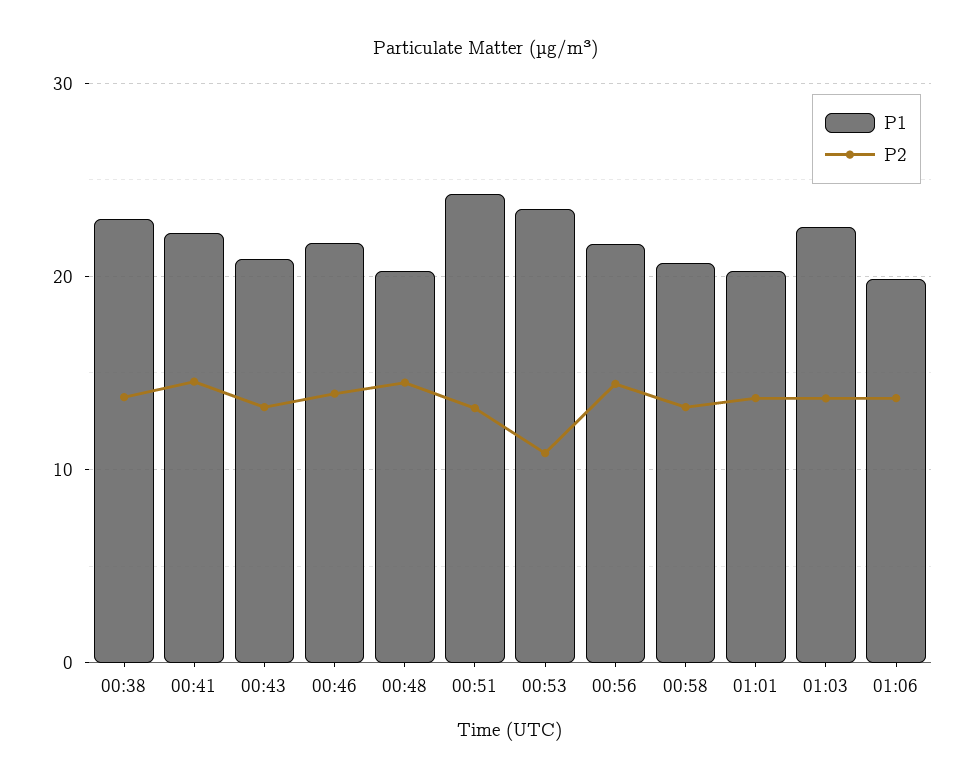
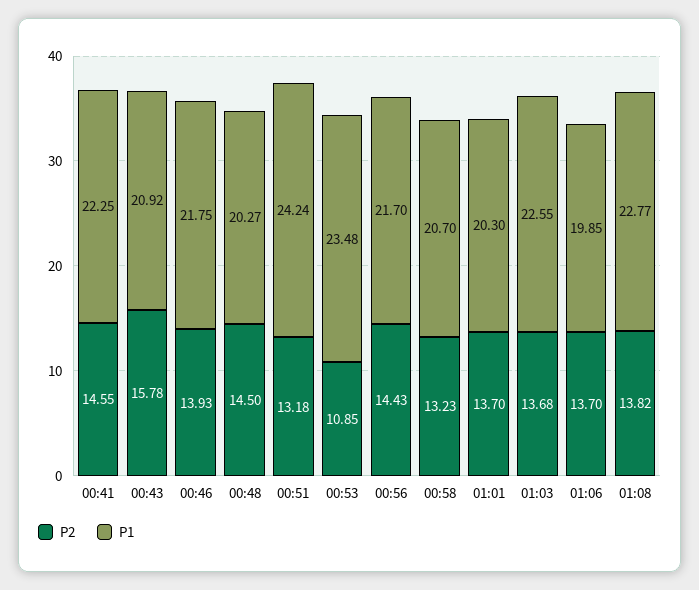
P1, 00:38: 23 -> none
P2, 00:38: 14 -> none
P2, 00:43: 13 -> 15.78
P2, 01:08: none -> 13.82
P1, 01:08: none -> 22.77

